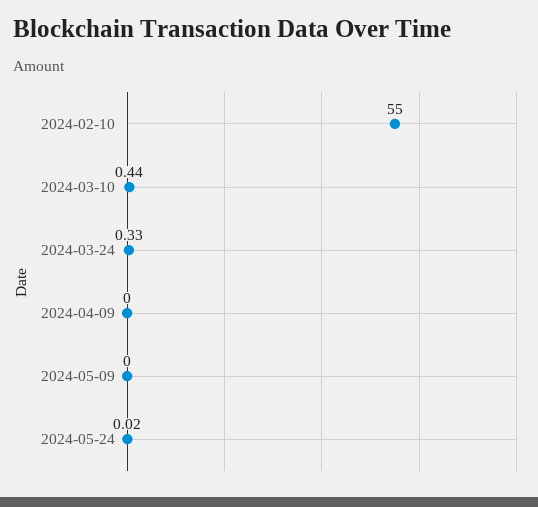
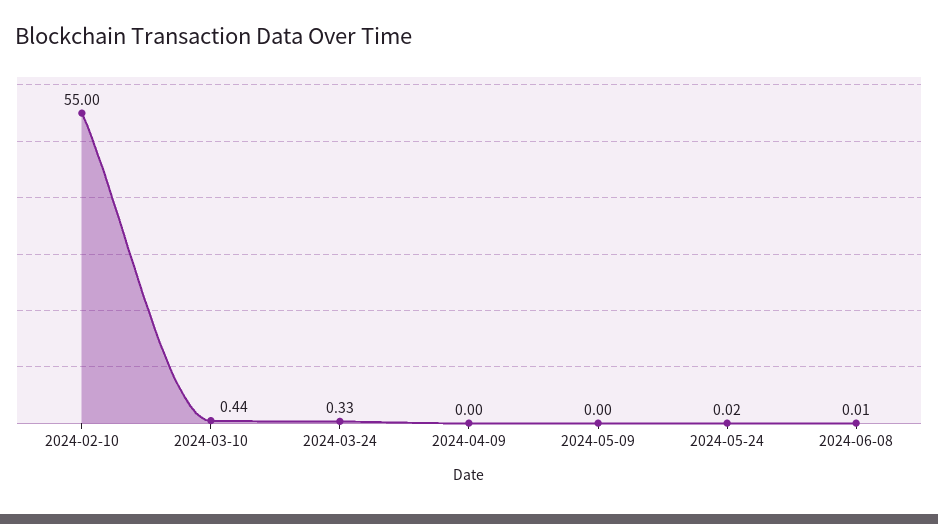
2024-06-08: none -> 0.01

